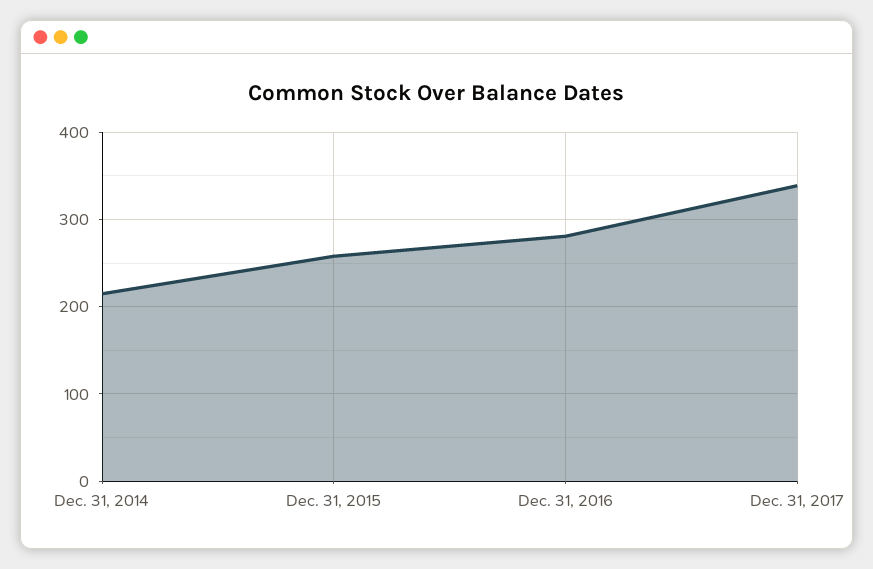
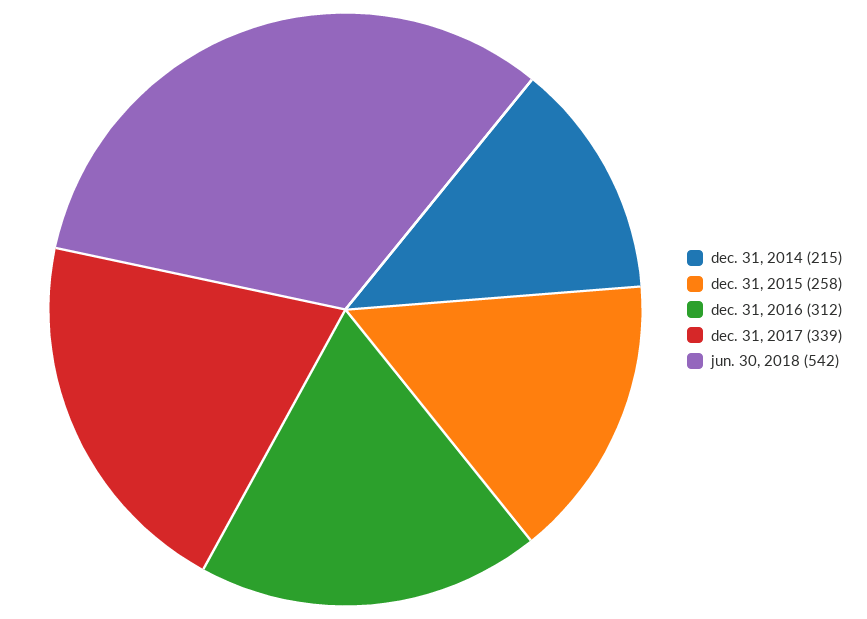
Dec. 31, 2016: 280 -> 312
jun. 30, 2018: none -> 542

